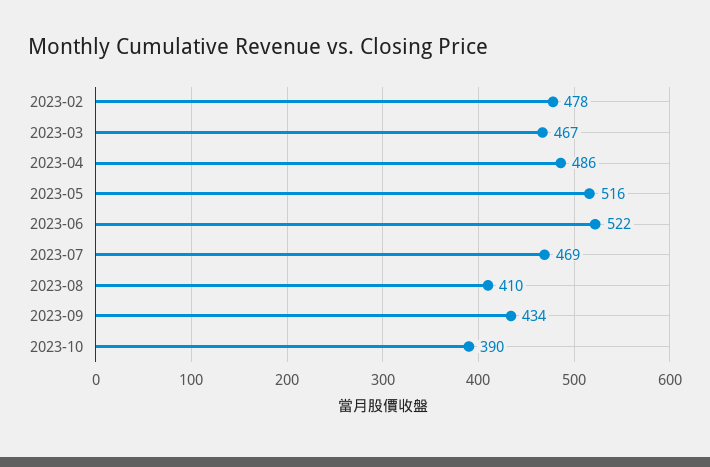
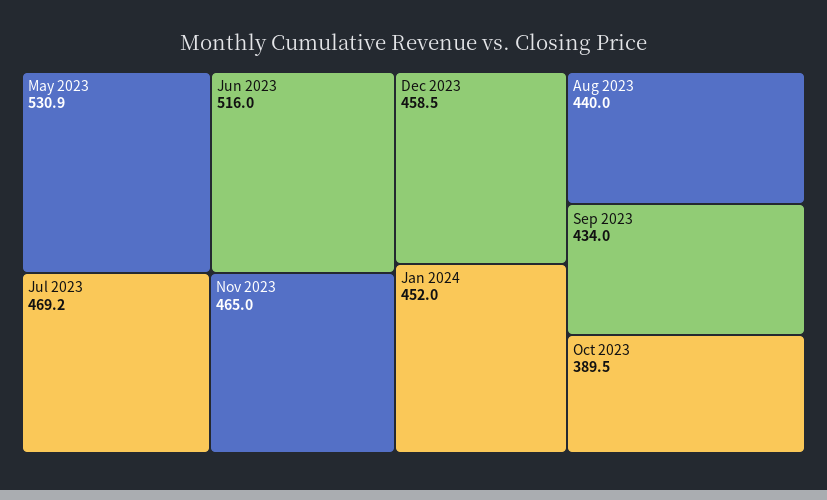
2023-02: 478 -> none
2023-03: 467 -> none
2023-04: 486 -> none
2023-05: 516 -> 530.9
2023-06: 522 -> 516
2023-08: 410 -> 440
Nov 2023: none -> 465
Dec 2023: none -> 458.5
Jan 2024: none -> 452

